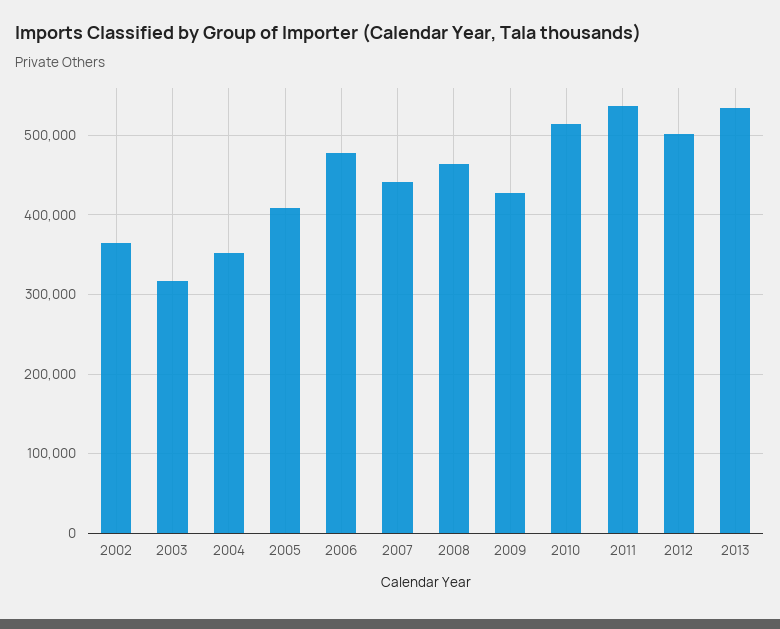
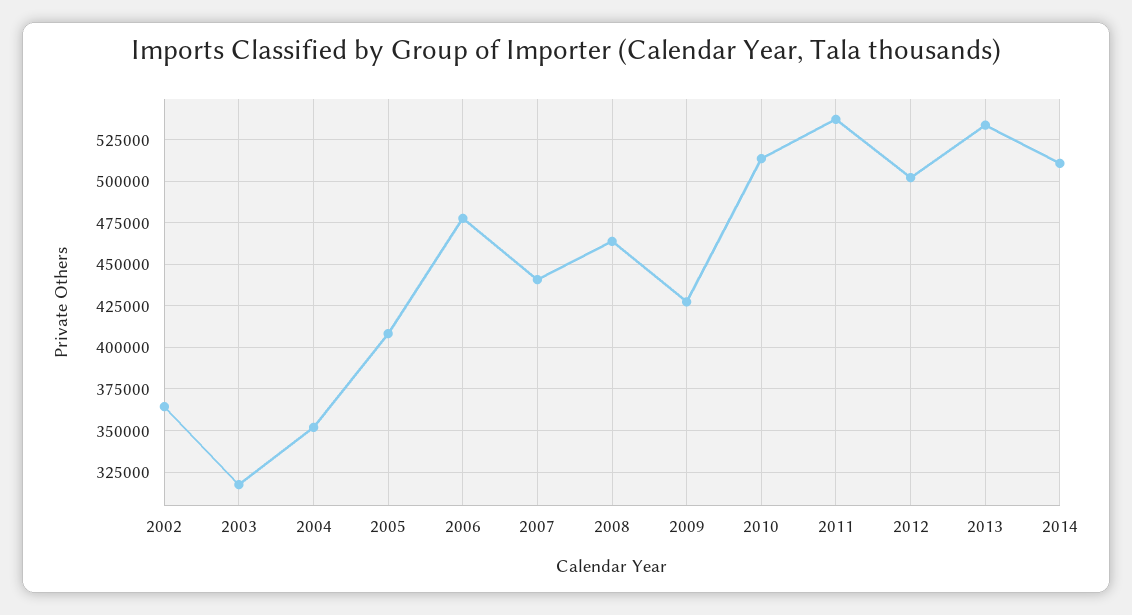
2014: none -> 510000

